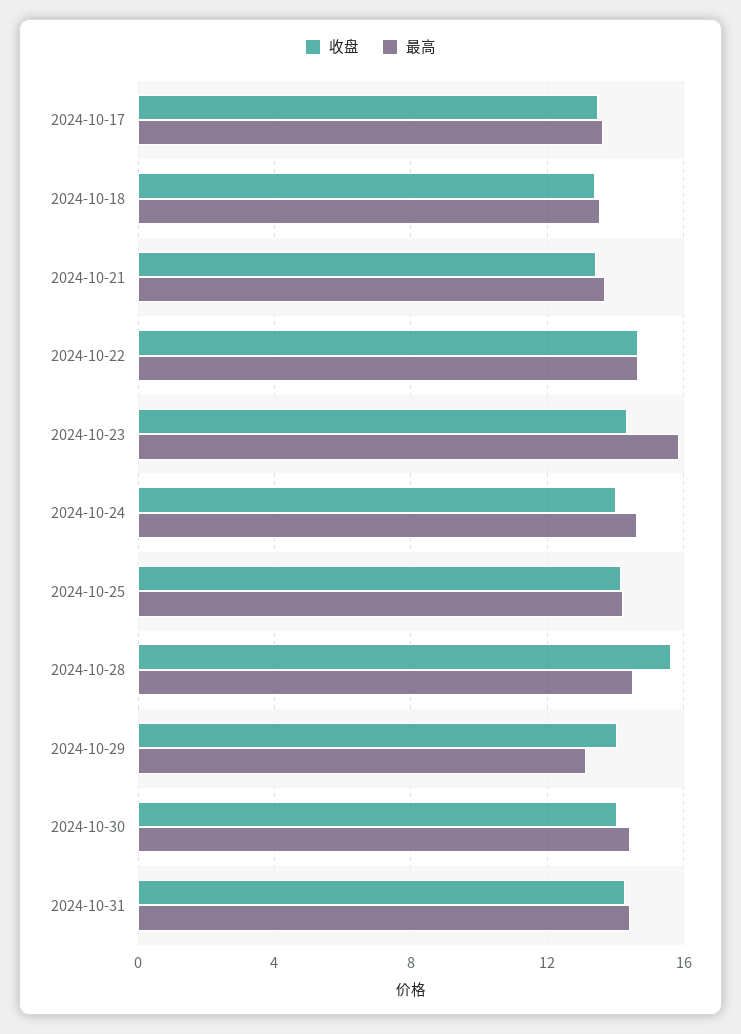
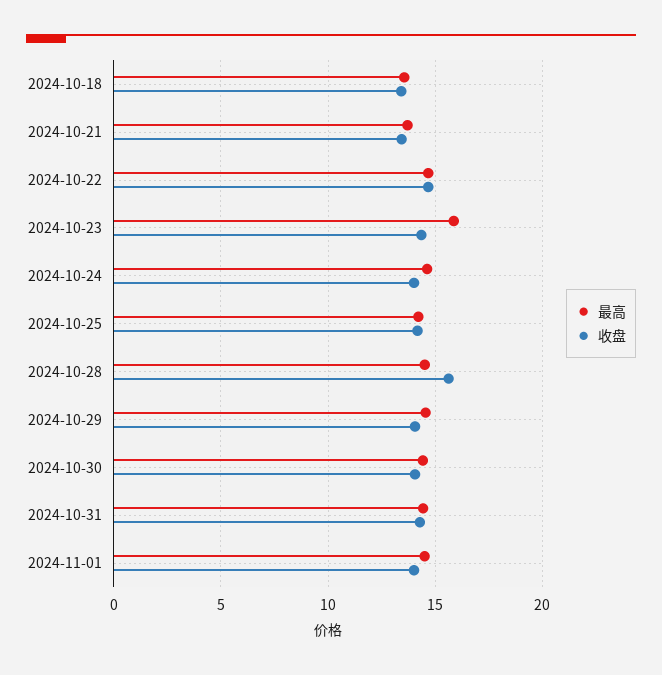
收盘, 2024-10-17: 13.5 -> none
最高, 2024-10-17: 13.5 -> none
最高, 2024-10-29: 13 -> 14.5
最高, 2024-11-01: none -> 14.5
收盘, 2024-11-01: none -> 14

